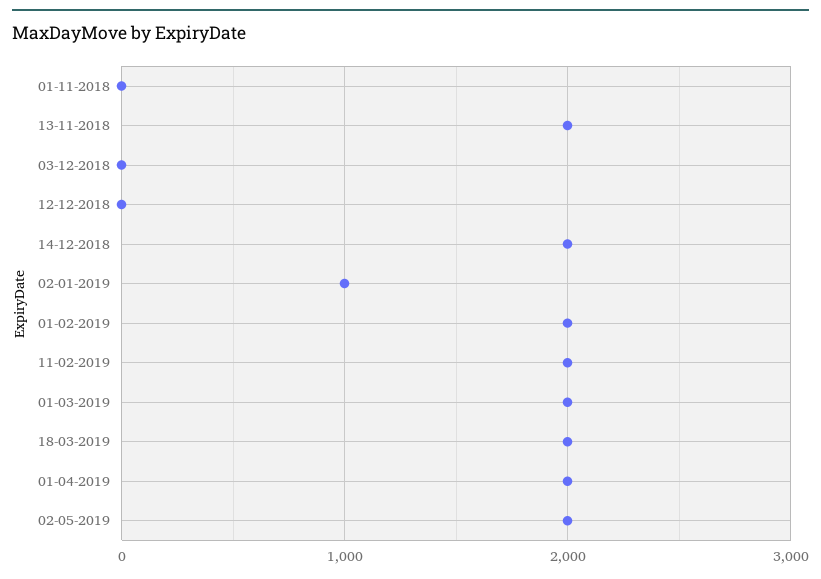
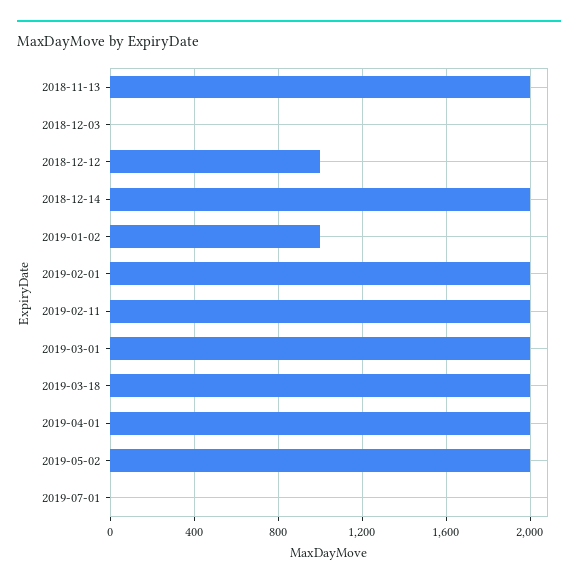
01-11-2018: 0 -> none
12-12-2018: 0 -> 1000
2019-07-01: none -> 0

